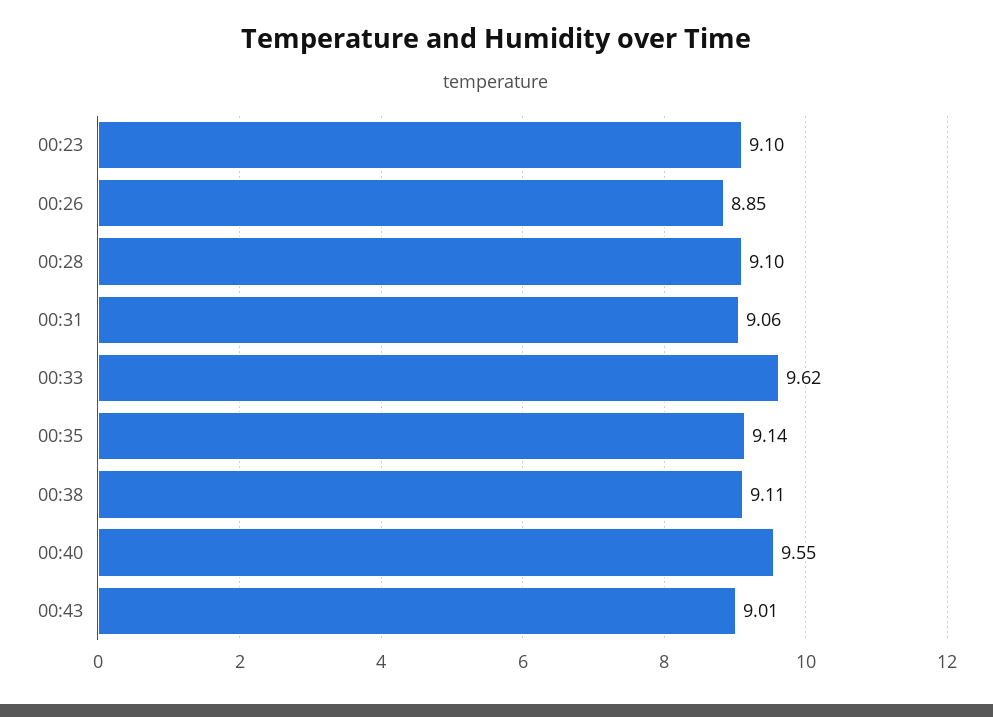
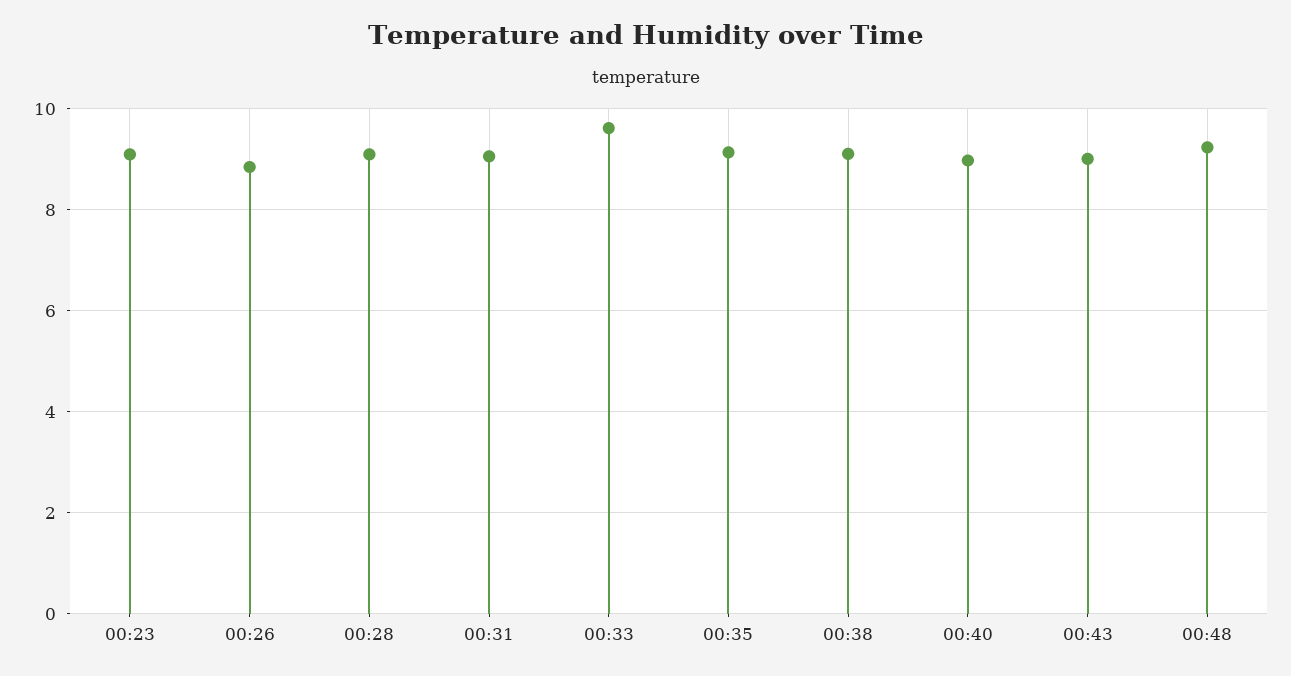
00:40: 9.55 -> 9
00:48: none -> 9.2

